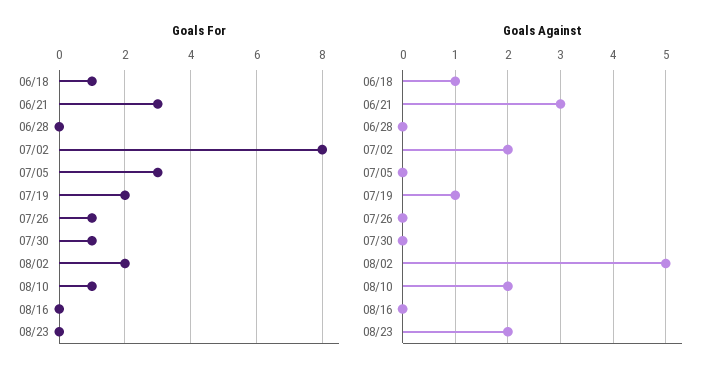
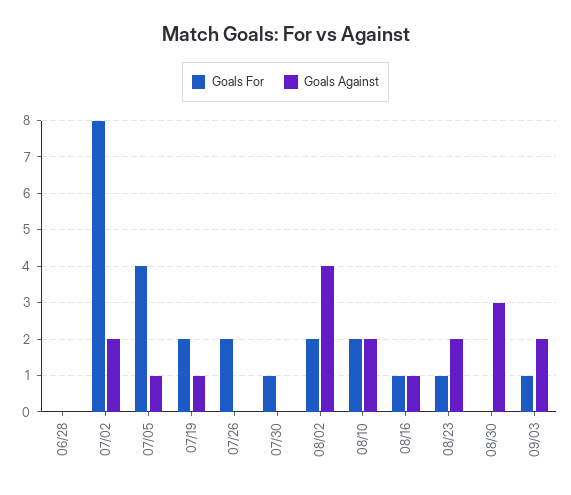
Goals For, 06/18: 1 -> none
Goals For, 06/21: 3 -> none
Goals For, 07/05: 3 -> 4
Goals For, 07/26: 1 -> 2
Goals For, 08/10: 1 -> 2
Goals For, 08/16: 0 -> 1
Goals For, 08/23: 0 -> 1
Goals Against, 06/18: 1 -> none
Goals Against, 06/21: 3 -> none
Goals Against, 07/05: 0 -> 1
Goals Against, 08/02: 5 -> 4
Goals Against, 08/16: 0 -> 1
Goals For, 08/30: none -> 0
Goals Against, 08/30: none -> 3
Goals For, 09/03: none -> 1
Goals Against, 09/03: none -> 2

